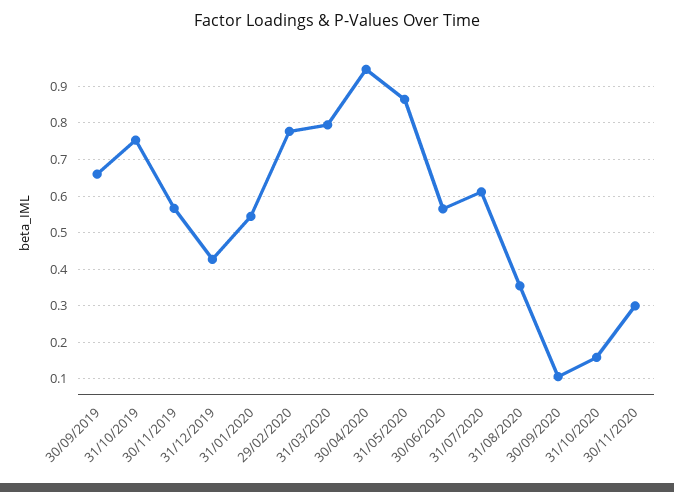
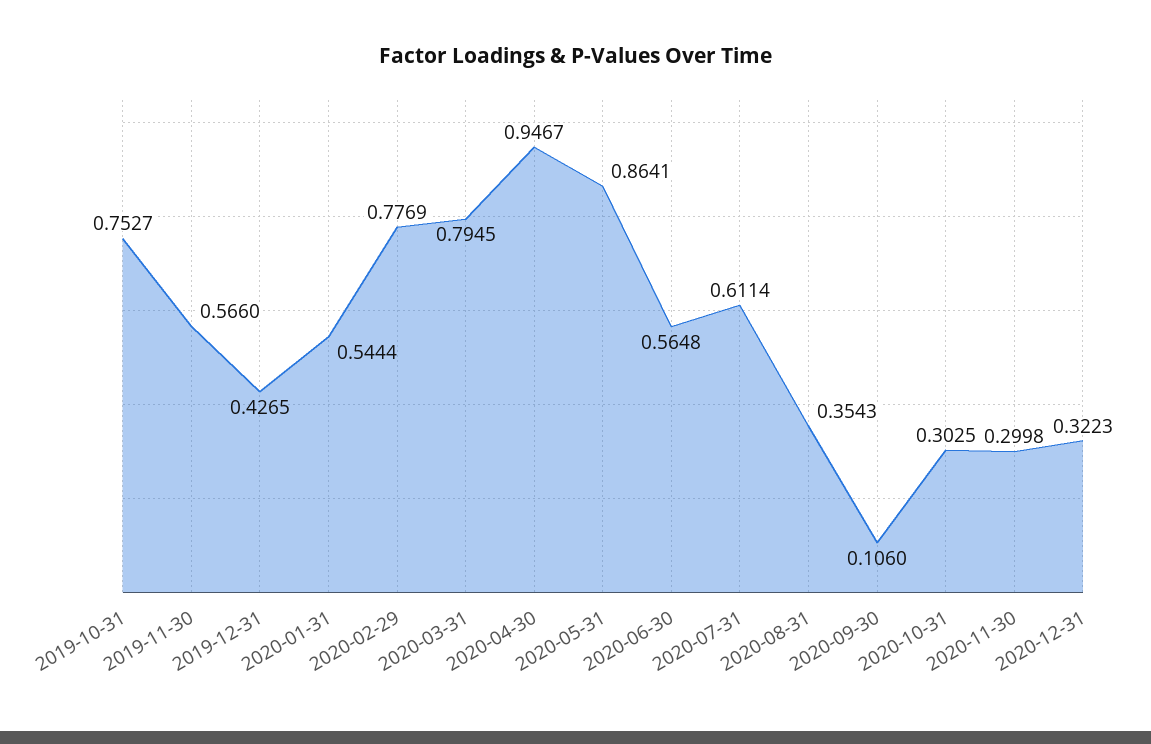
30/09/2019: 0.66 -> none
31/10/2020: 0.16 -> 0.3025
2020-12-31: none -> 0.3223

